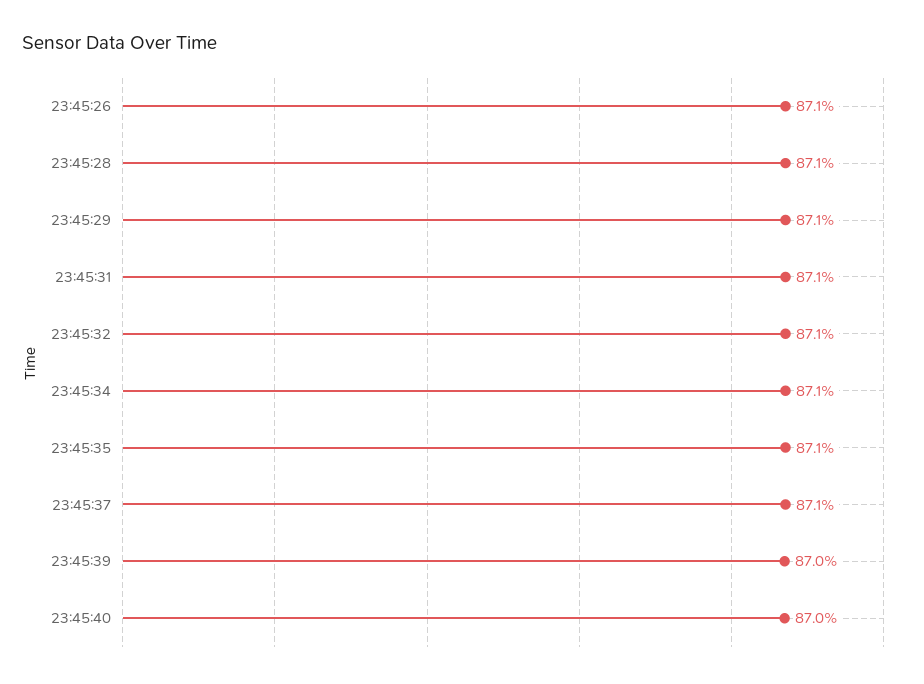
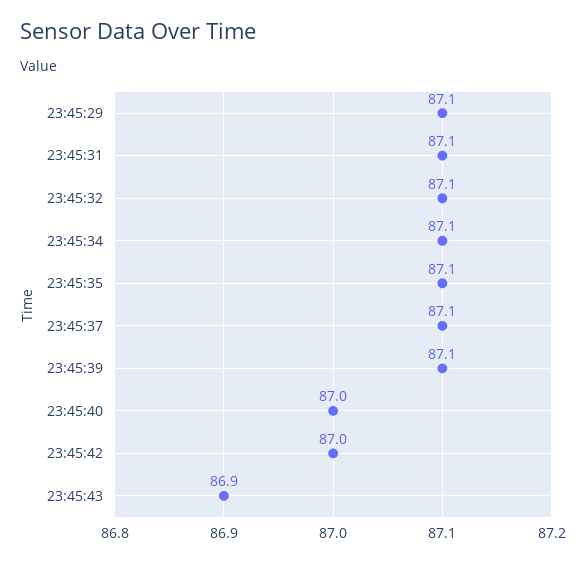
23:45:26: 87.1 -> none
23:45:28: 87.1 -> none
23:45:39: 87 -> 87.1
23:45:42: none -> 87
23:45:43: none -> 86.9

